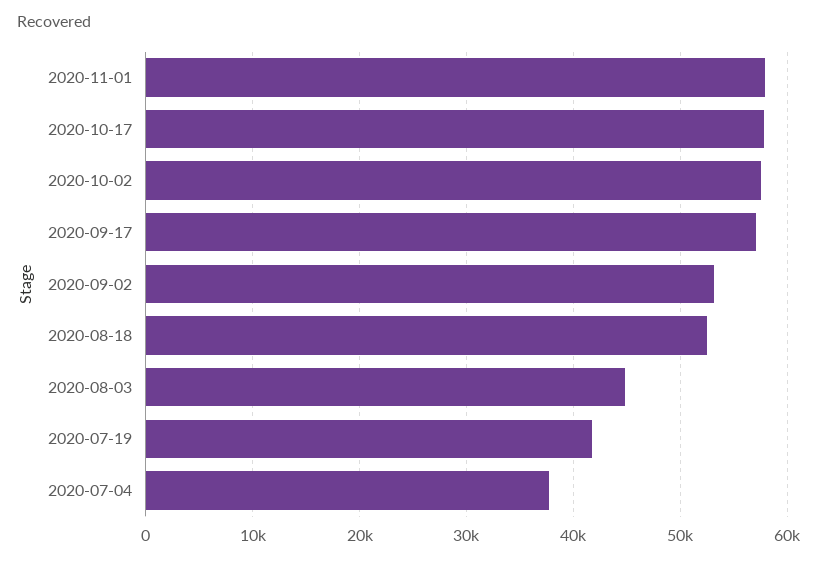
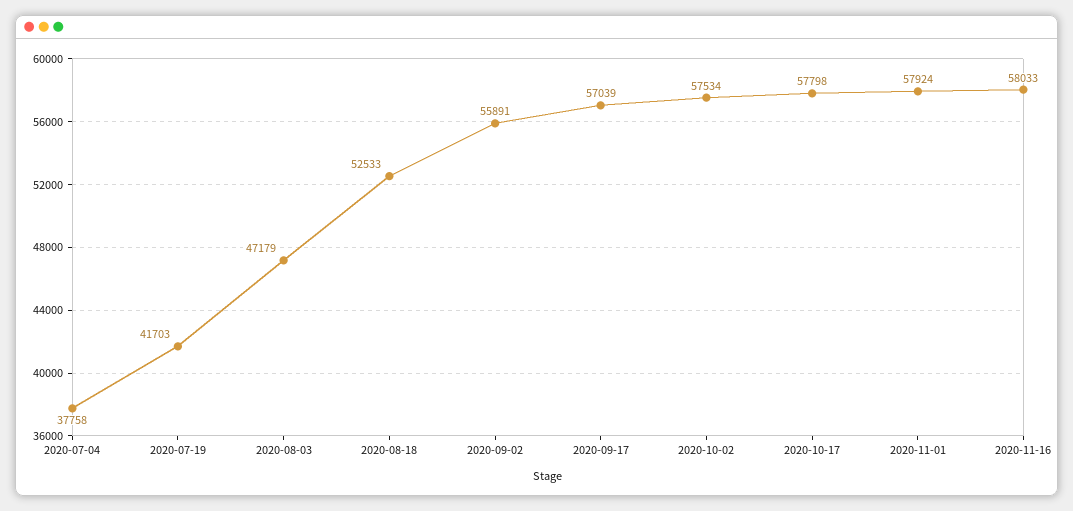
2020-09-02: 53000 -> 55891
2020-08-03: 45000 -> 47179
2020-11-16: none -> 58033

